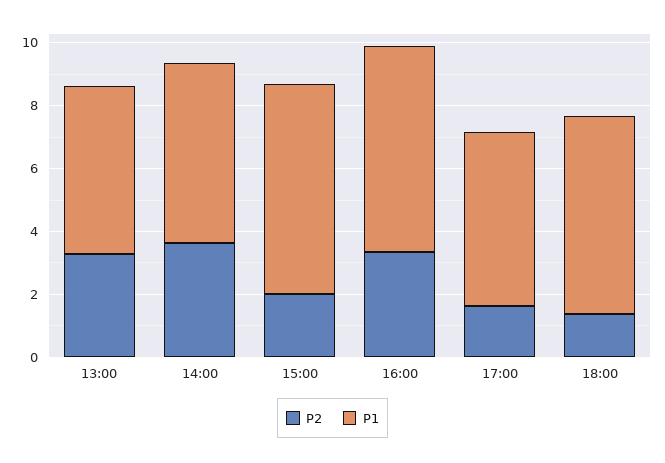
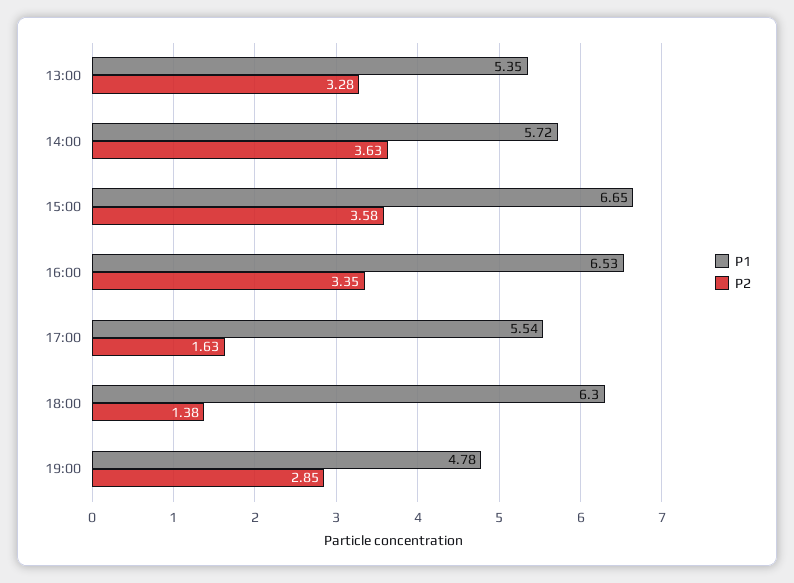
P2, 15:00: 2 -> 3.58
P1, 19:00: none -> 4.78
P2, 19:00: none -> 2.85

